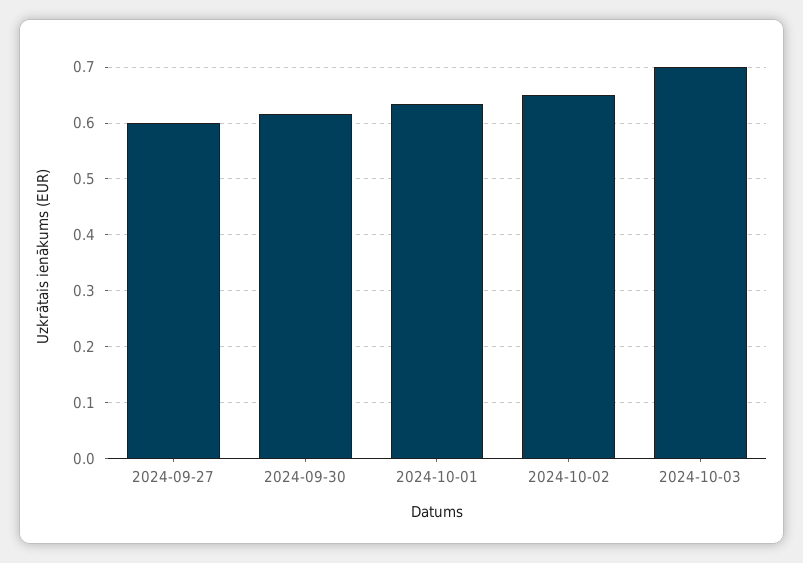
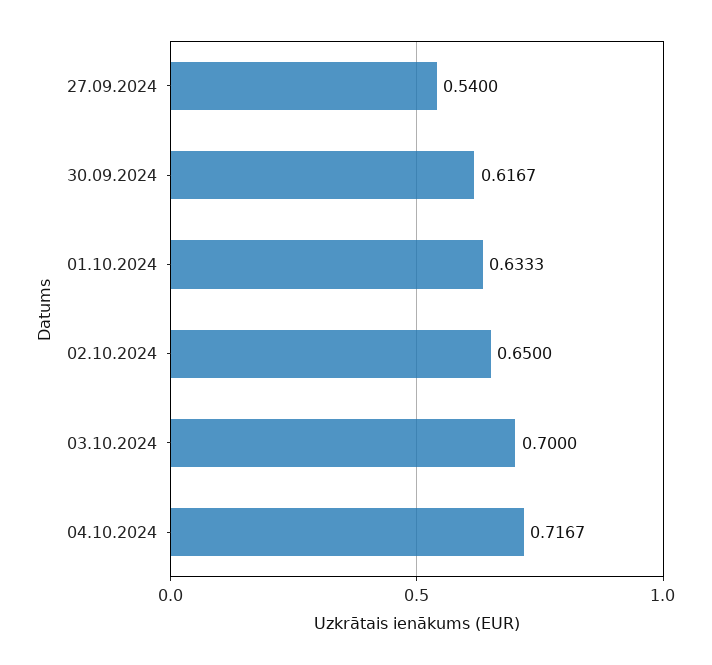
2024-09-27: 0.6 -> 0.54
04.10.2024: none -> 0.7167

